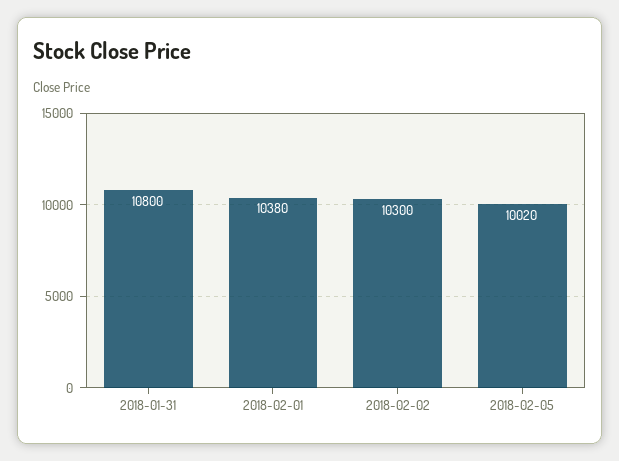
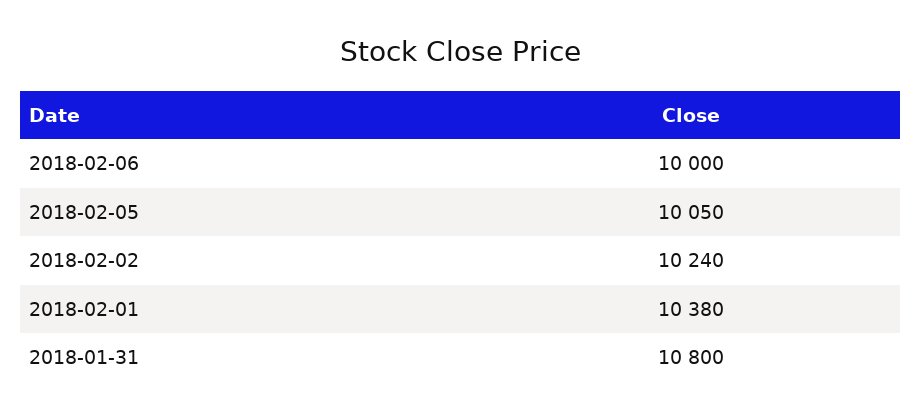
2018-02-02: 10300 -> 10240
2018-02-05: 10020 -> 10050
2018-02-06: none -> 10000

